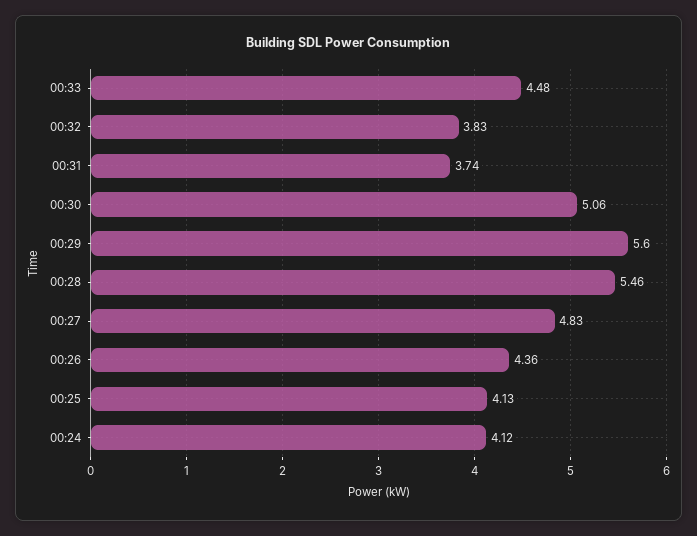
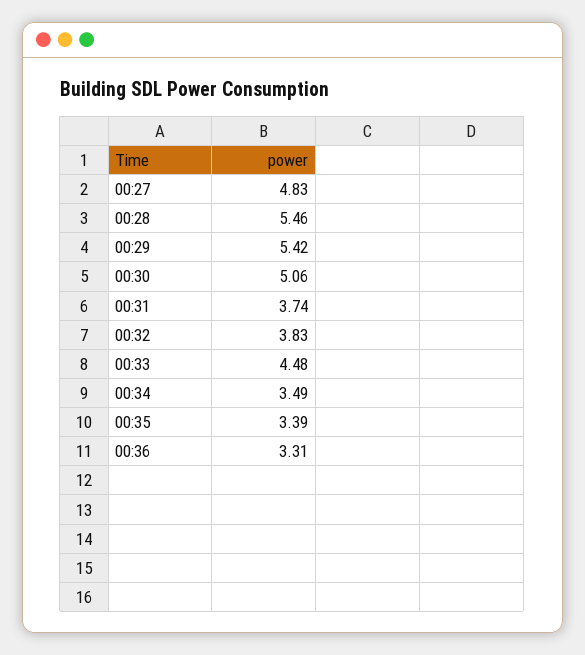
00:29: 5.6 -> 5.42
00:26: 4.36 -> none
00:25: 4.13 -> none
00:24: 4.12 -> none
00:34: none -> 3.49
00:35: none -> 3.39
00:36: none -> 3.31

